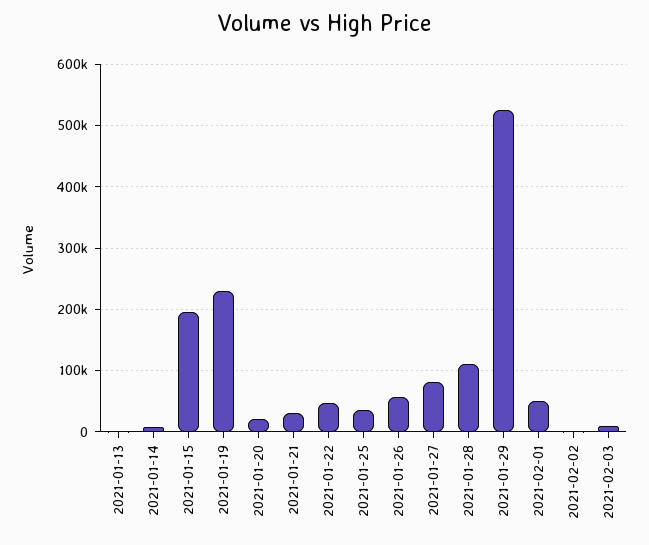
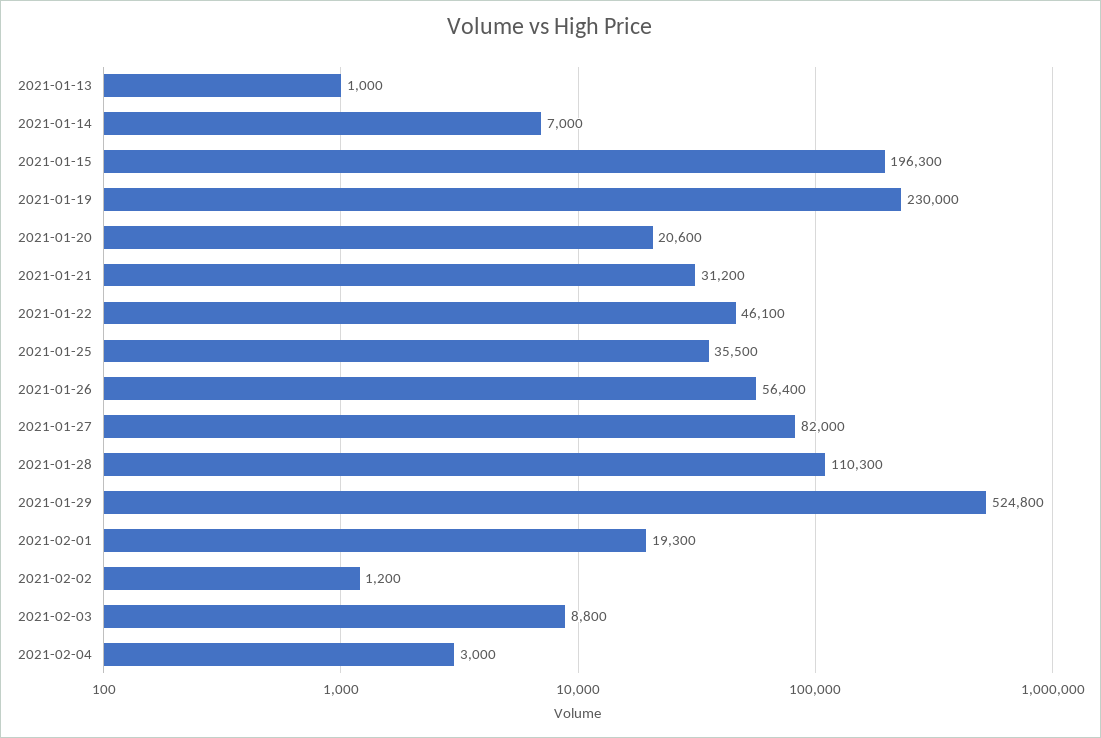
2021-02-01: 50000 -> 19300
2021-02-04: none -> 3000

